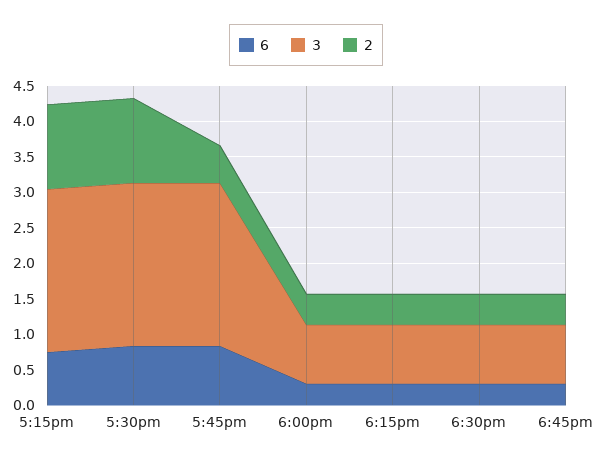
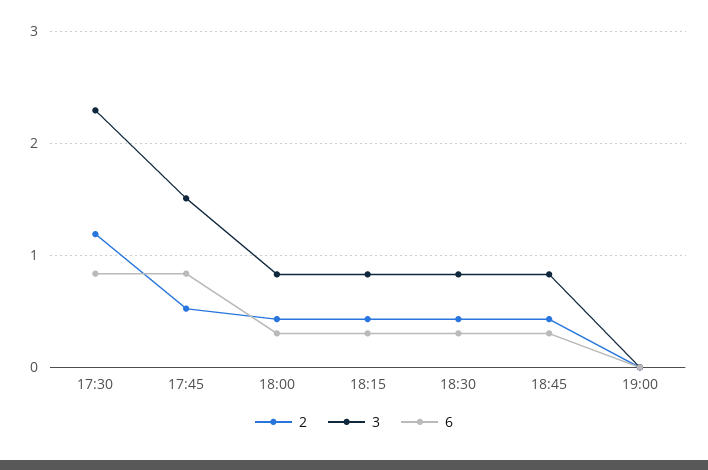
6, 5:15pm: 0.75 -> none
3, 5:15pm: 2.25 -> none
2, 5:15pm: 1.25 -> none
3, 5:45pm: 2.25 -> 1.5
2, 19:00: none -> 0
3, 19:00: none -> 0
6, 19:00: none -> 0

